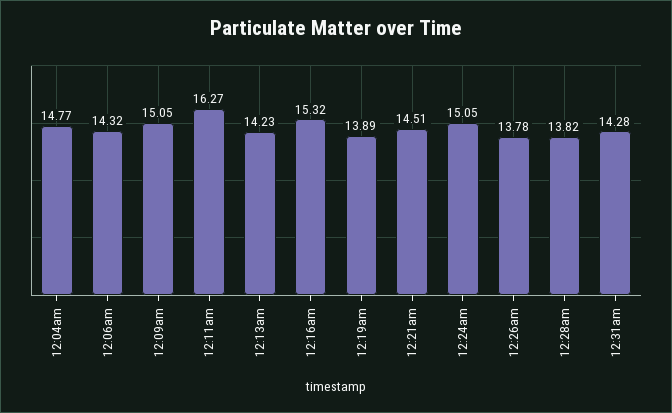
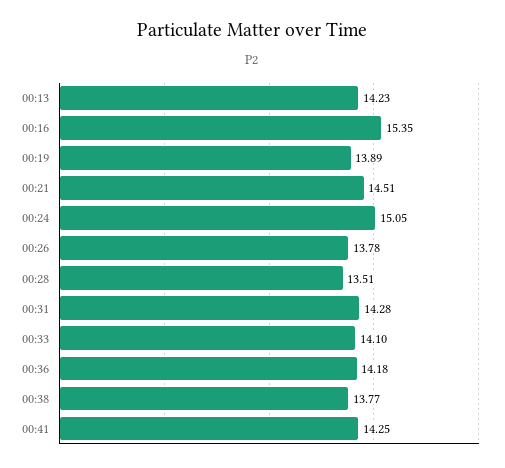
12:04am: 14.77 -> none
12:06am: 14.32 -> none
12:09am: 15.05 -> none
12:11am: 16.27 -> none
12:16am: 15.32 -> 15.35
12:28am: 13.82 -> 13.51
00:33: none -> 14.1
00:36: none -> 14.18
00:38: none -> 13.77
00:41: none -> 14.25

